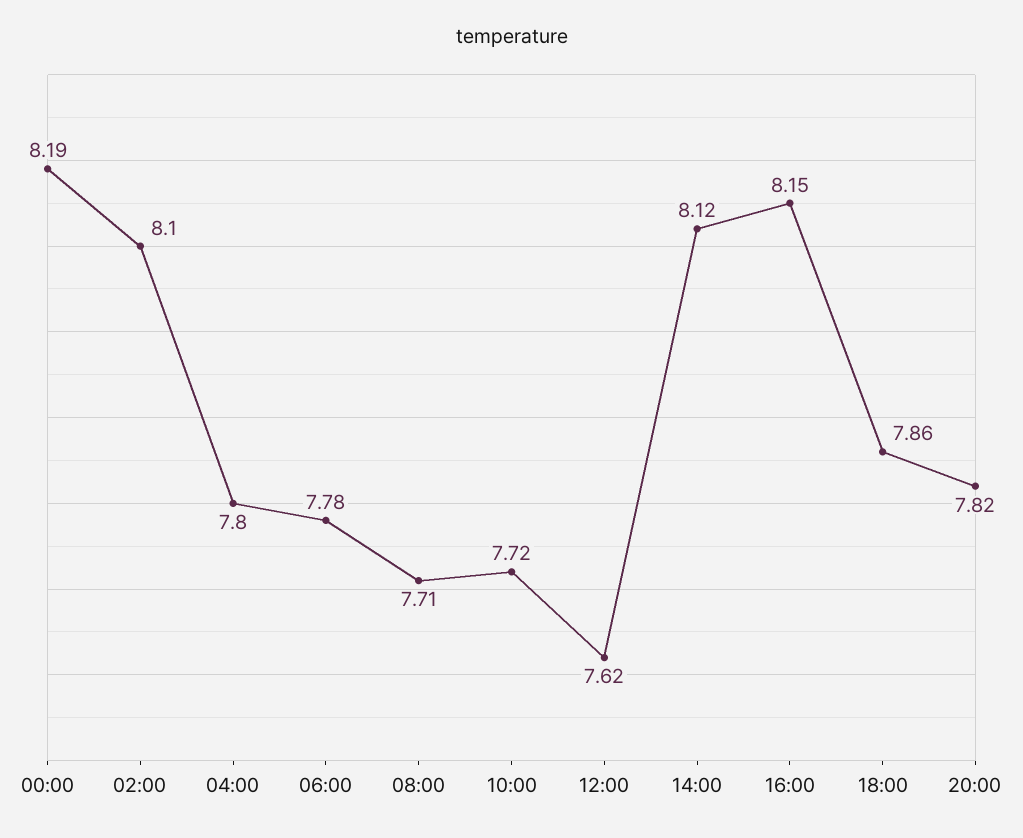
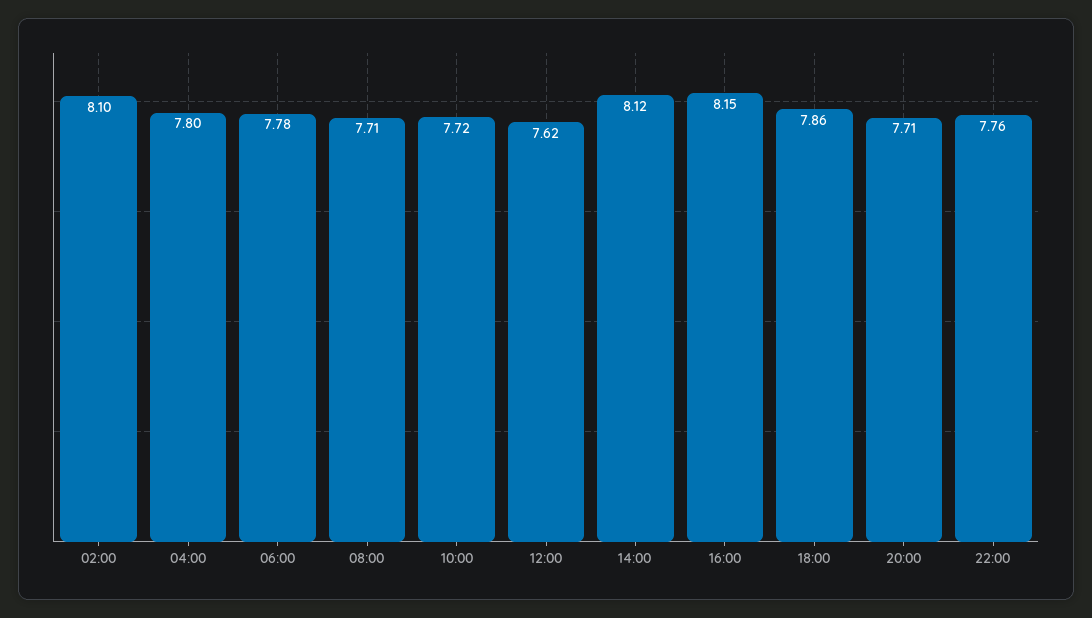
00:00: 8.19 -> none
20:00: 7.82 -> 7.71
22:00: none -> 7.76

